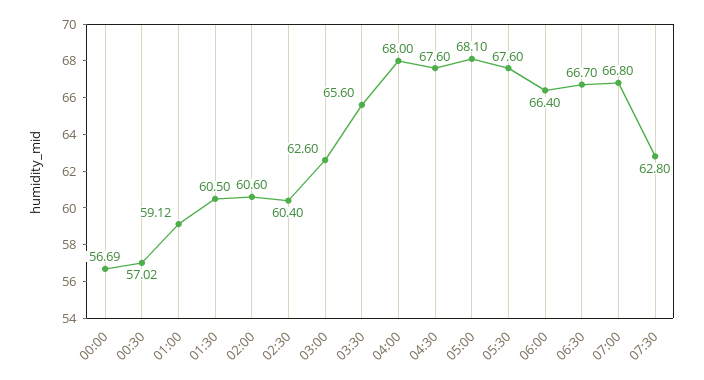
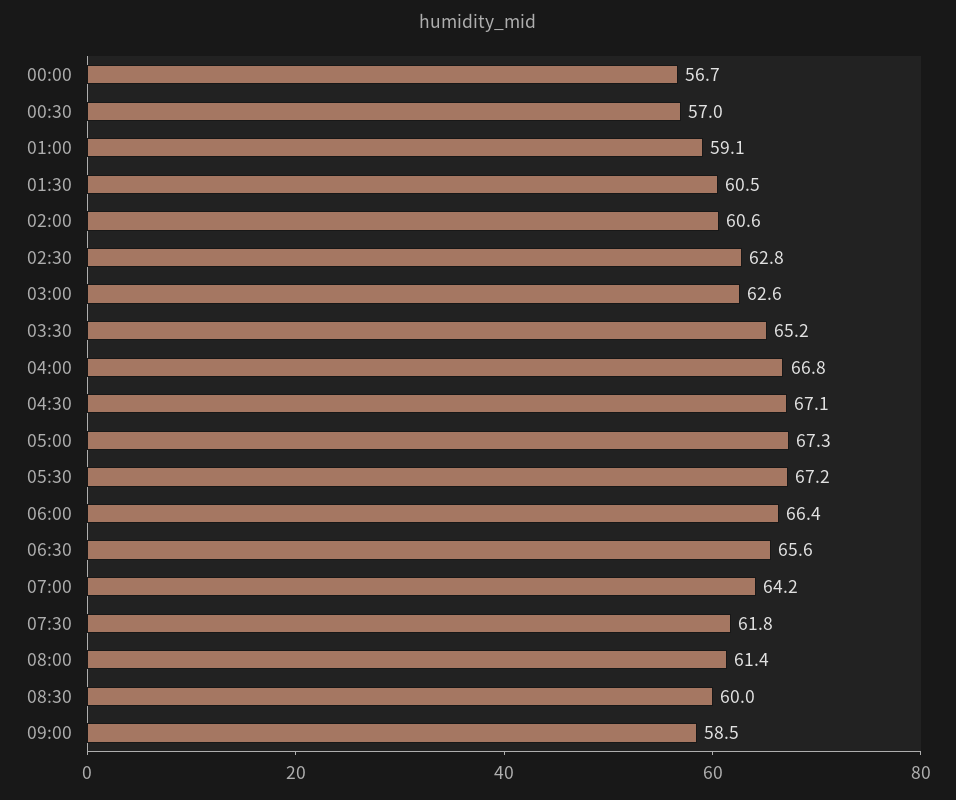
02:30: 60.4 -> 62.8
03:30: 65.6 -> 65.2
04:00: 68 -> 66.8
04:30: 67.6 -> 67.1
05:00: 68.1 -> 67.3
05:30: 67.6 -> 67.2
06:30: 66.7 -> 65.6
07:00: 66.8 -> 64.2
07:30: 62.8 -> 61.8
08:00: none -> 61.4
08:30: none -> 60
09:00: none -> 58.5

